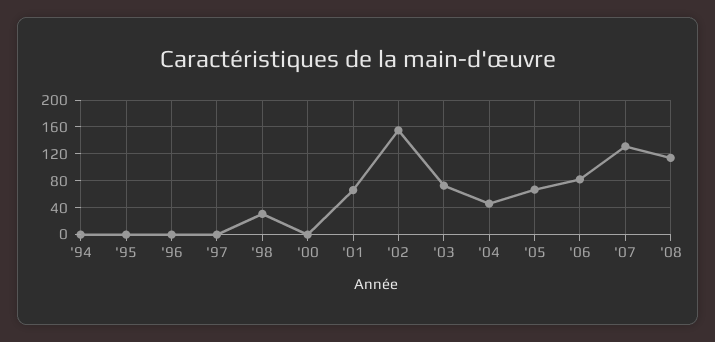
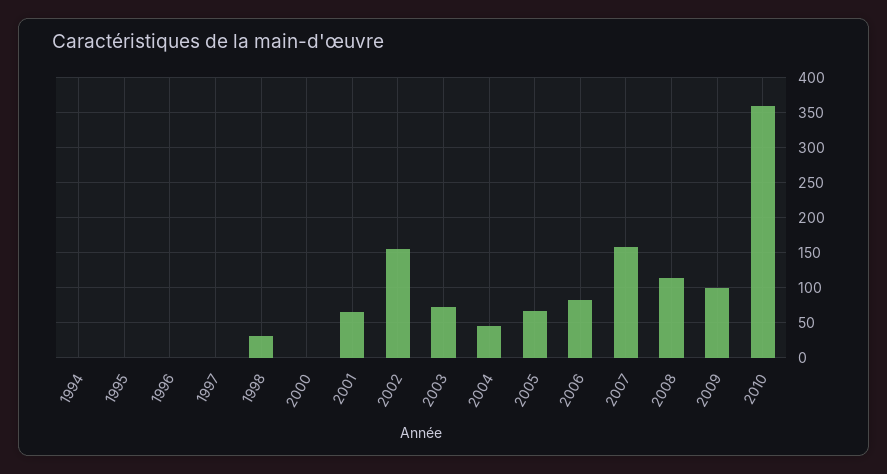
'07: 130 -> 160
2009: none -> 100
2010: none -> 360

